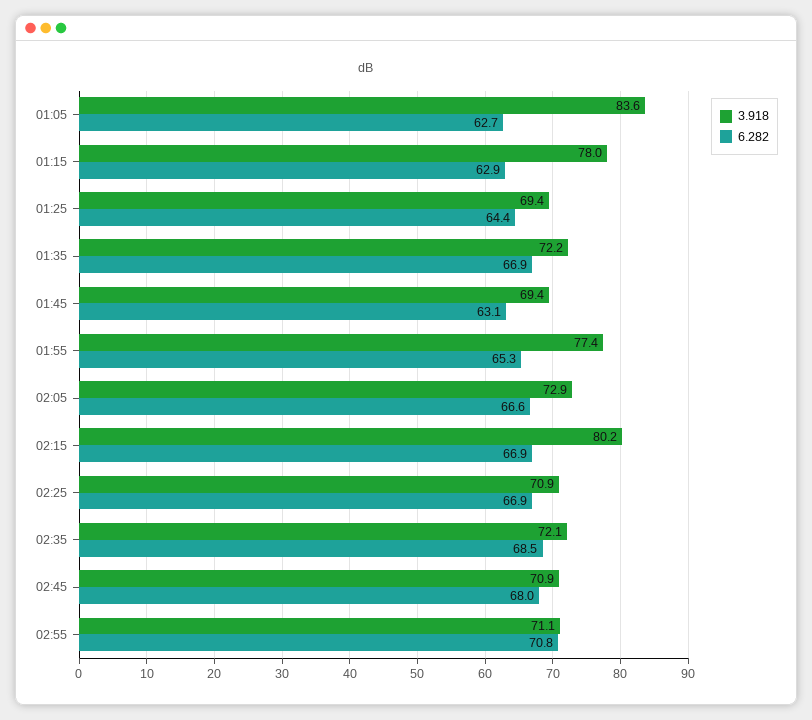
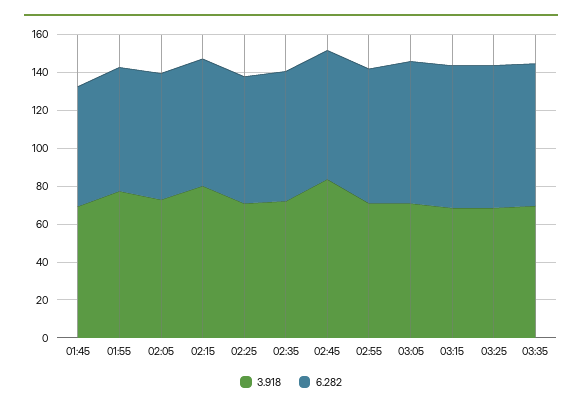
3.918, 01:05: 83.6 -> none
6.282, 01:05: 62.7 -> none
3.918, 01:15: 78 -> none
6.282, 01:15: 62.9 -> none
3.918, 01:25: 69.4 -> none
6.282, 01:25: 64.4 -> none
3.918, 01:35: 72.2 -> none
6.282, 01:35: 66.9 -> none
3.918, 02:45: 70.9 -> 85
3.918, 03:05: none -> 70
6.282, 03:05: none -> 75
3.918, 03:15: none -> 70
6.282, 03:15: none -> 75
3.918, 03:25: none -> 70
6.282, 03:25: none -> 75
3.918, 03:35: none -> 70
6.282, 03:35: none -> 75

